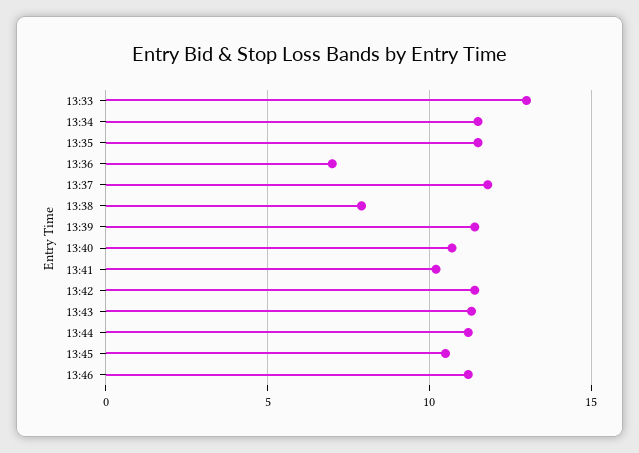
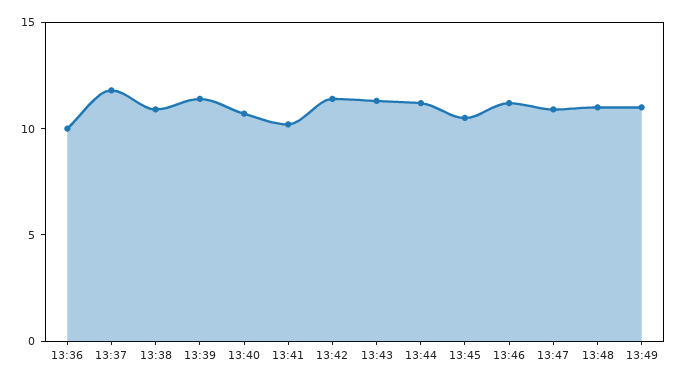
13:33: 13 -> none
13:34: 11.5 -> none
13:35: 11.5 -> none
13:36: 7 -> 10
13:38: 8 -> 11
13:47: none -> 11
13:48: none -> 11
13:49: none -> 11

